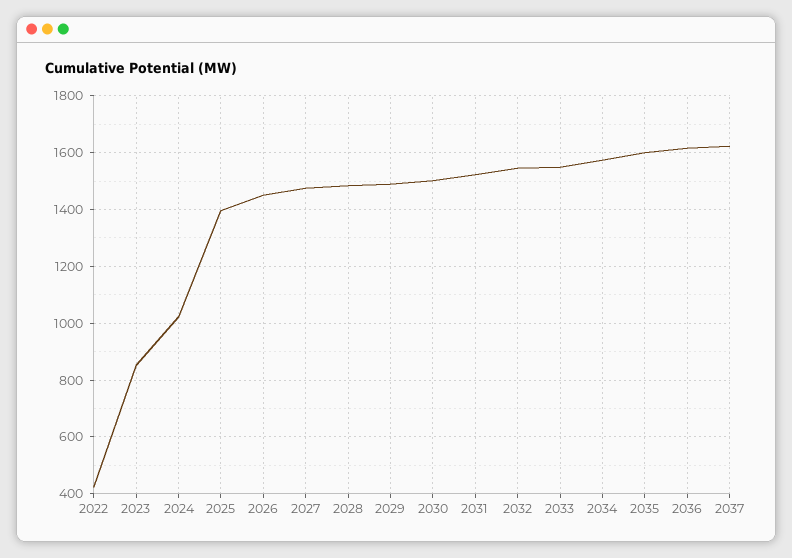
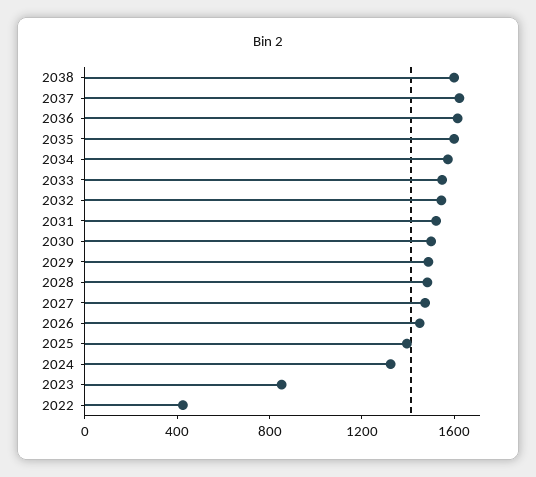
2024: 1025 -> 1300
2038: none -> 1600

